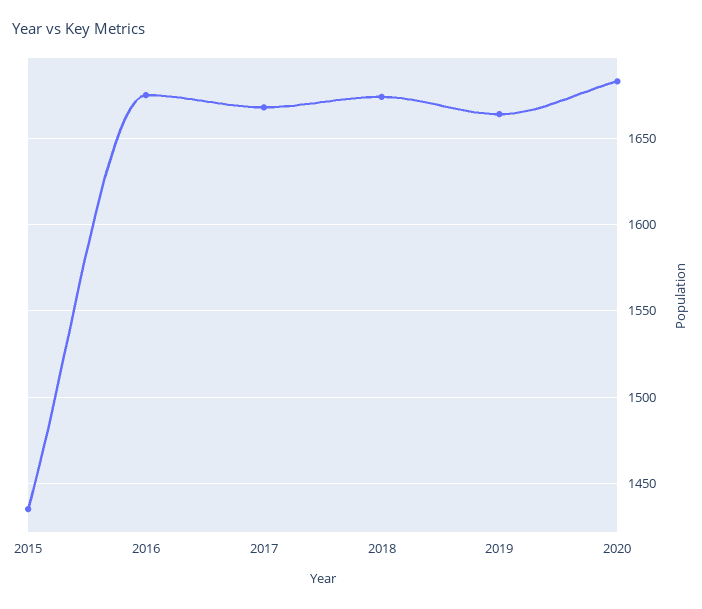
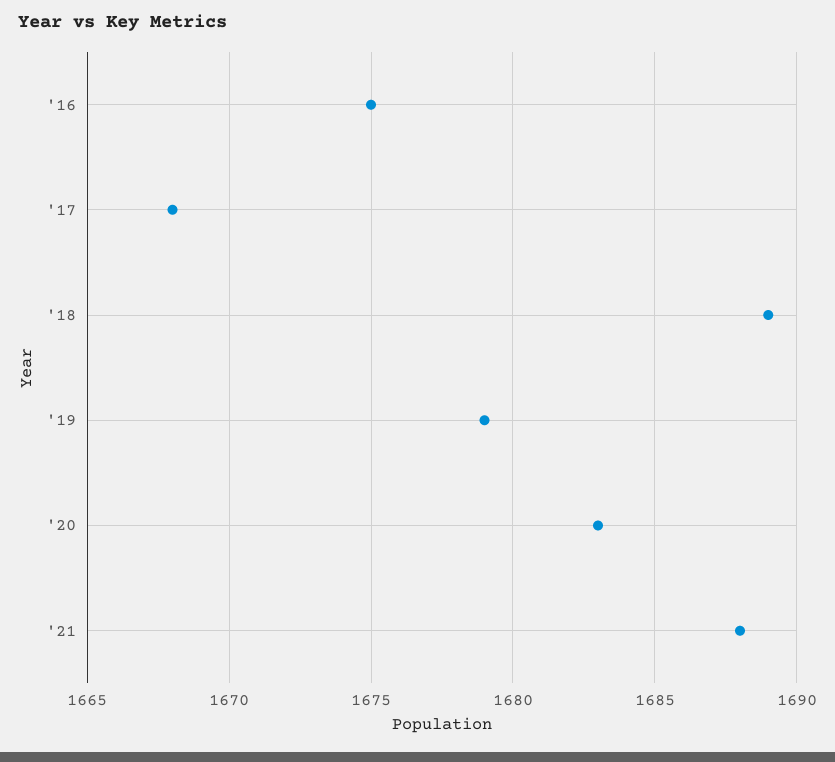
2015: 1435 -> none
2018: 1675 -> 1689
2019: 1665 -> 1679
'21: none -> 1688

